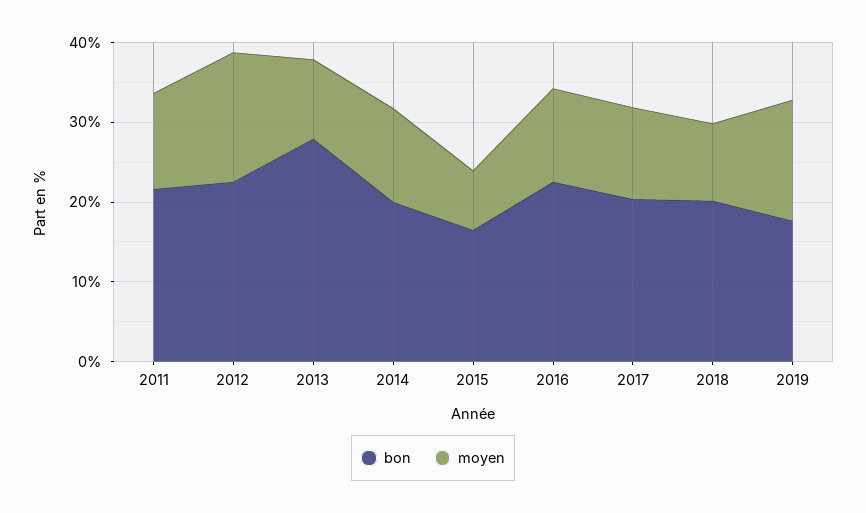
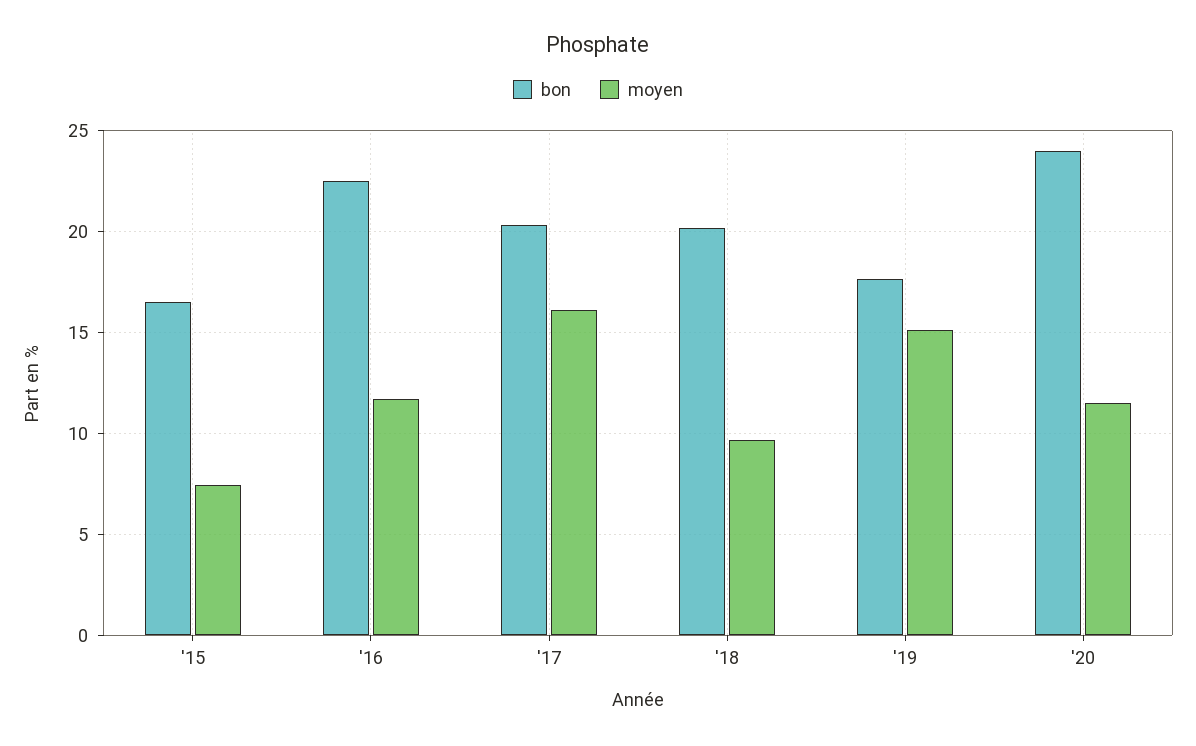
bon, 2011: 22 -> none
moyen, 2011: 12 -> none
bon, 2012: 22 -> none
moyen, 2012: 16 -> none
bon, 2013: 28 -> none
moyen, 2013: 10 -> none
bon, 2014: 20 -> none
moyen, 2014: 12 -> none
moyen, 2017: 12 -> 16
bon, '20: none -> 24
moyen, '20: none -> 11.5

